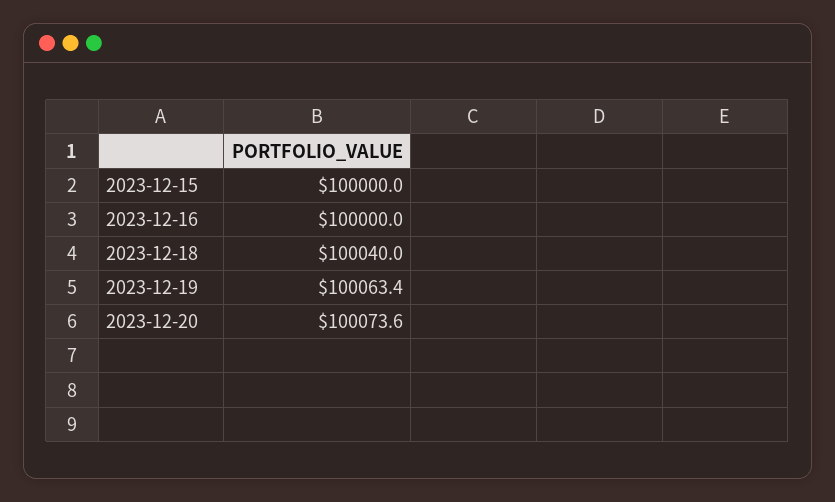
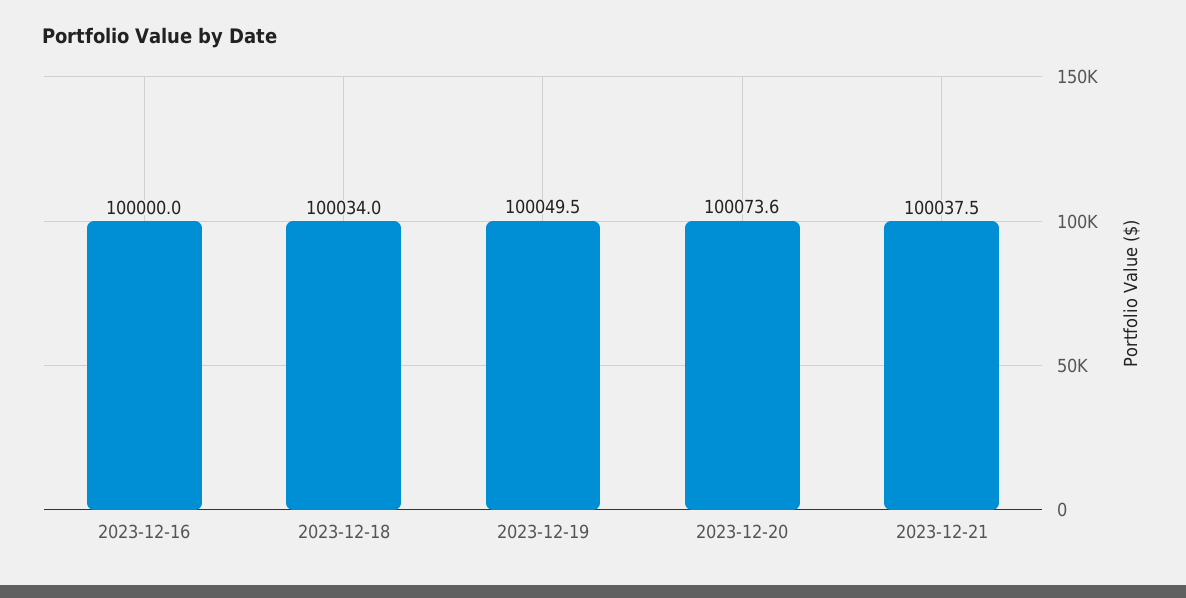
2023-12-15: 100000 -> none
2023-12-18: 100040 -> 100034
2023-12-19: 100063.4 -> 100049.5
2023-12-21: none -> 100037.5

